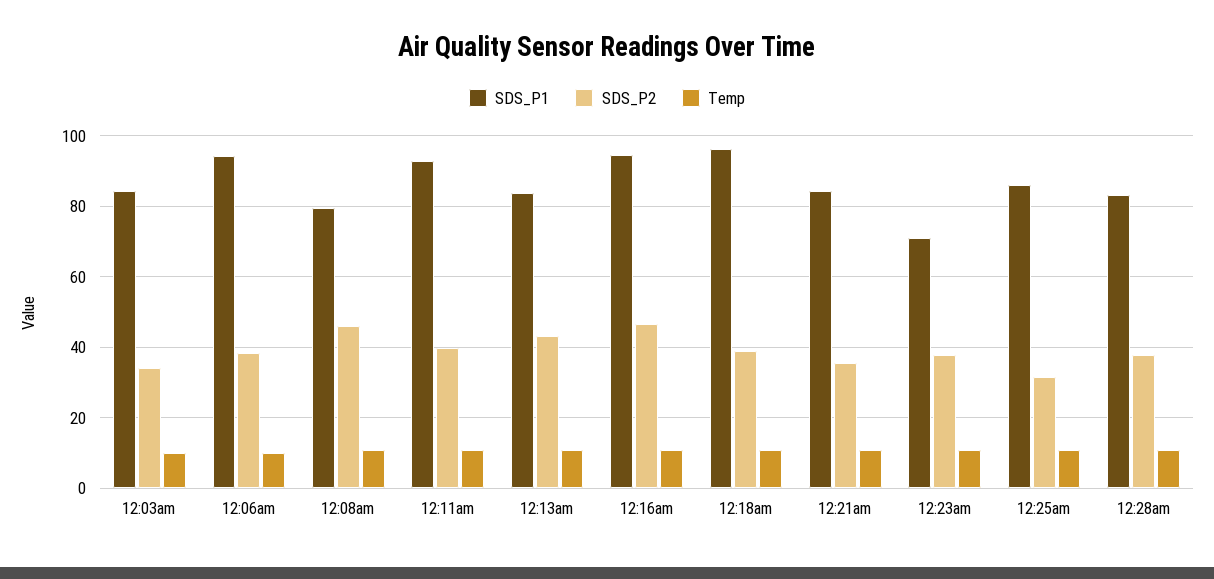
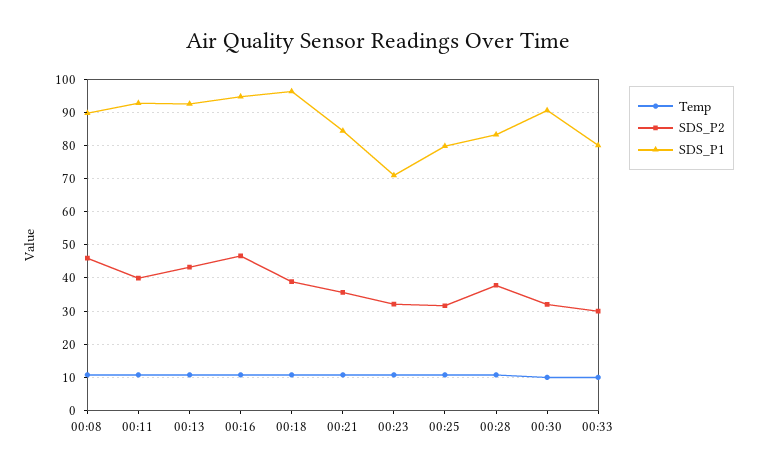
SDS_P1, 12:03am: 84 -> none
SDS_P2, 12:03am: 34 -> none
Temp, 12:03am: 10 -> none
SDS_P1, 12:06am: 94 -> none
SDS_P2, 12:06am: 38 -> none
Temp, 12:06am: 10 -> none
SDS_P1, 12:08am: 80 -> 90
SDS_P1, 12:13am: 84 -> 92
SDS_P2, 12:23am: 38 -> 32
SDS_P1, 12:25am: 86 -> 80
Temp, 00:30: none -> 10
SDS_P2, 00:30: none -> 32
SDS_P1, 00:30: none -> 90
Temp, 00:33: none -> 10
SDS_P2, 00:33: none -> 30
SDS_P1, 00:33: none -> 80

